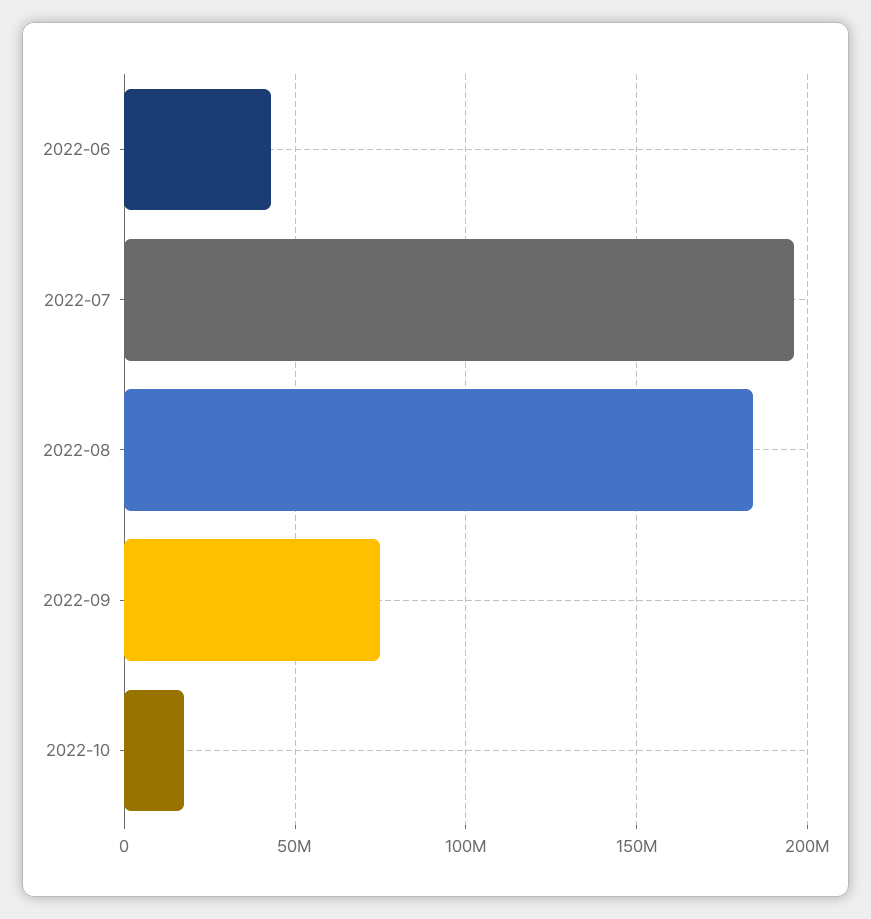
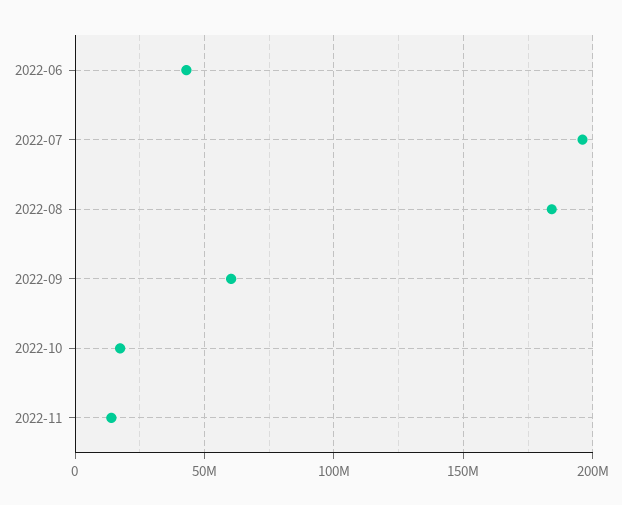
2022-09: 75000000 -> 60000000
2022-11: none -> 15000000

